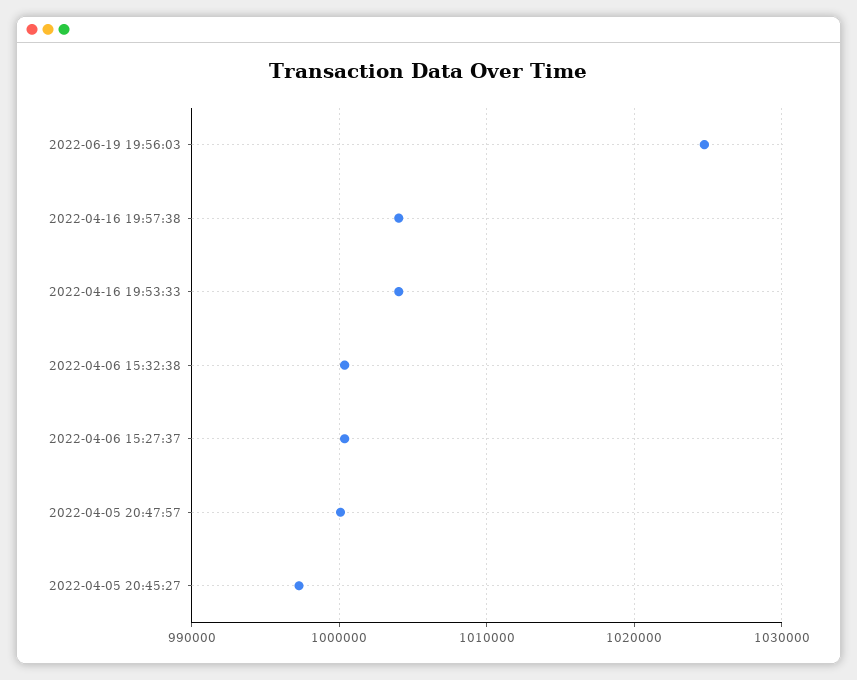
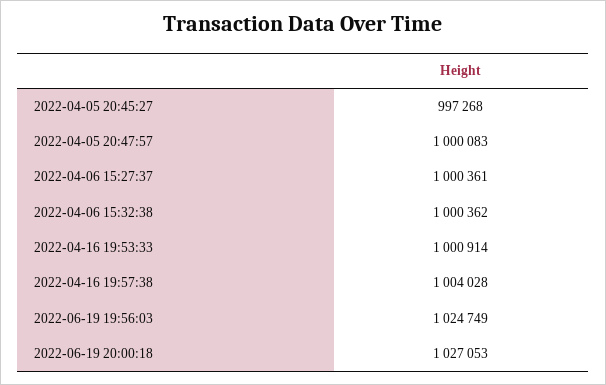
2022-04-16 19:53:33: 1004000 -> 1000914
2022-06-19 20:00:18: none -> 1027053

